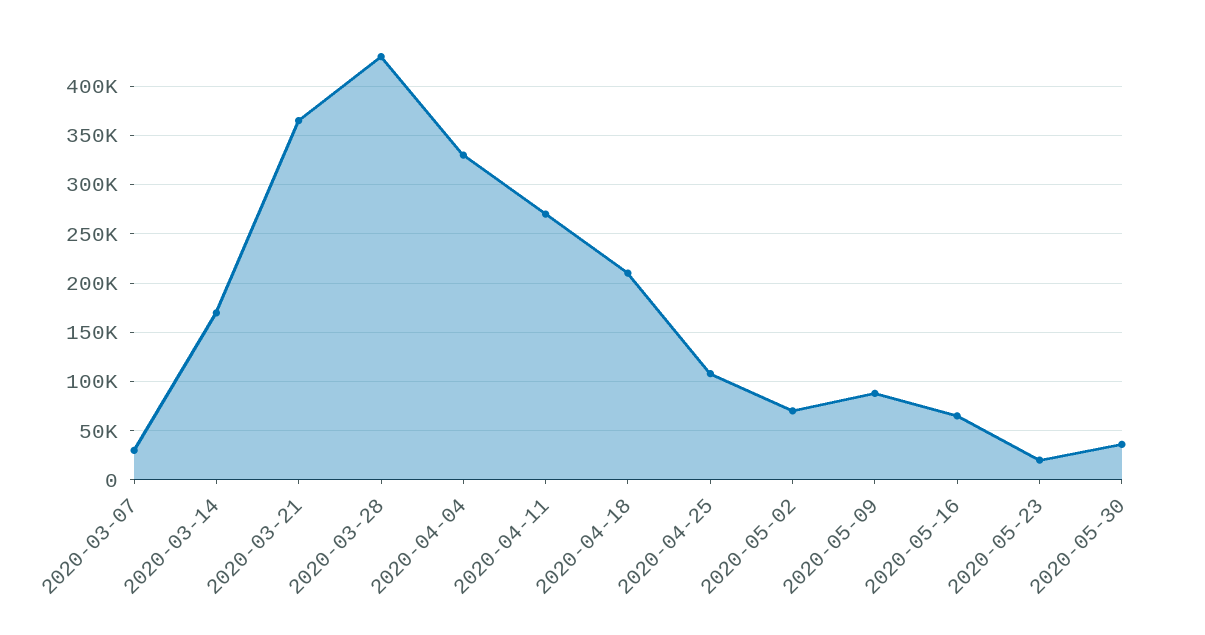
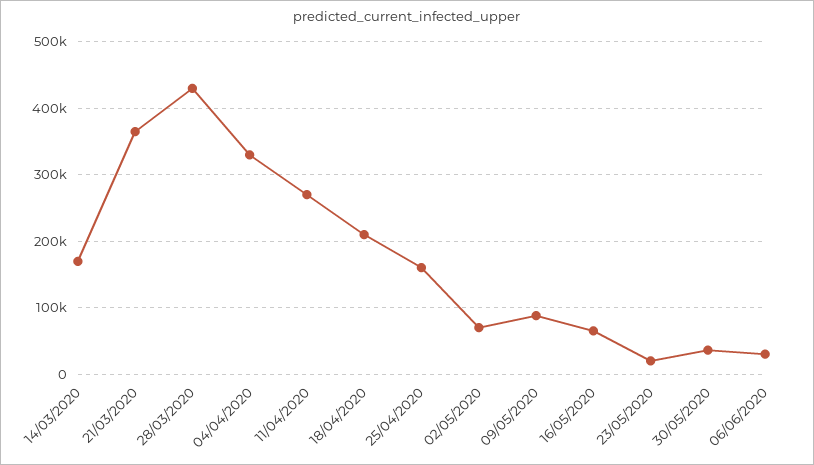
2020-03-07: 30000 -> none
2020-04-25: 110000 -> 160000
06/06/2020: none -> 30000

